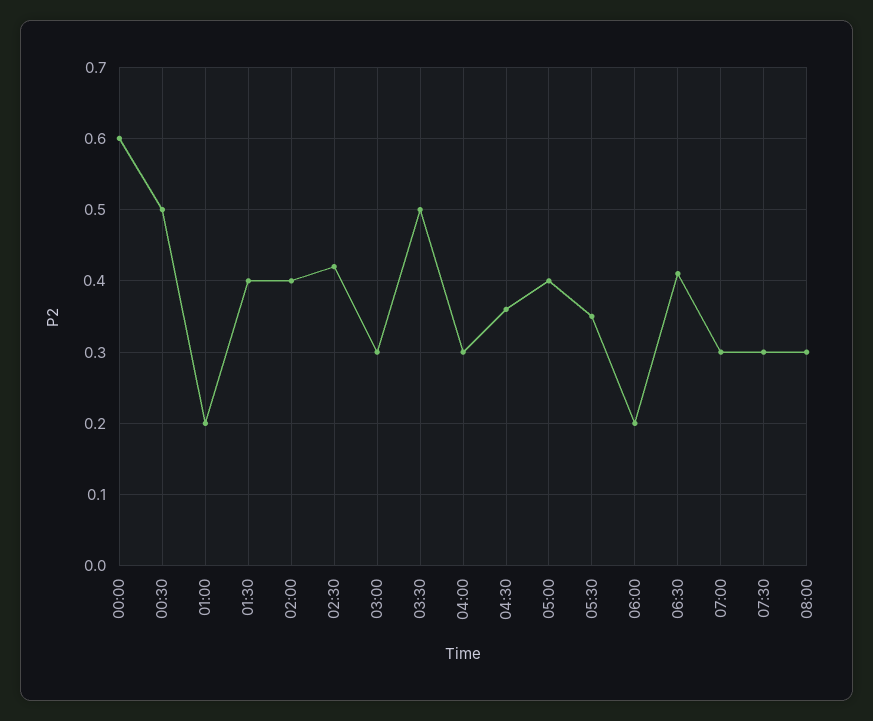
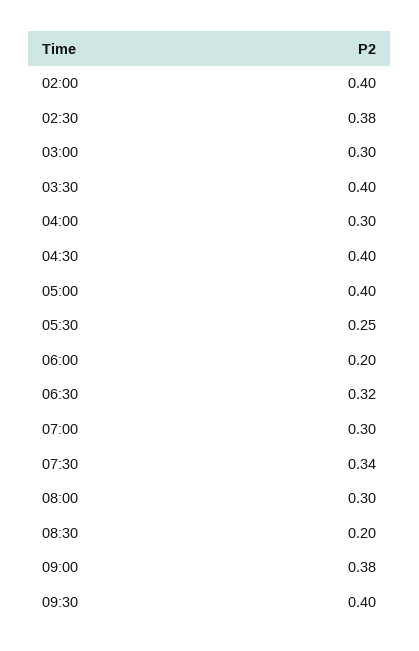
00:00: 0.6 -> none
00:30: 0.5 -> none
01:00: 0.2 -> none
01:30: 0.4 -> none
02:30: 0.42 -> 0.38
03:30: 0.5 -> 0.4
04:30: 0.36 -> 0.4
05:30: 0.35 -> 0.25
06:30: 0.41 -> 0.32
07:30: 0.3 -> 0.34
08:30: none -> 0.2
09:00: none -> 0.38
09:30: none -> 0.4

